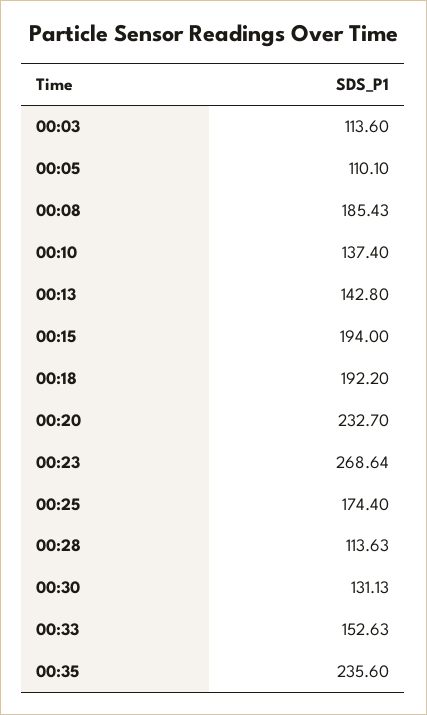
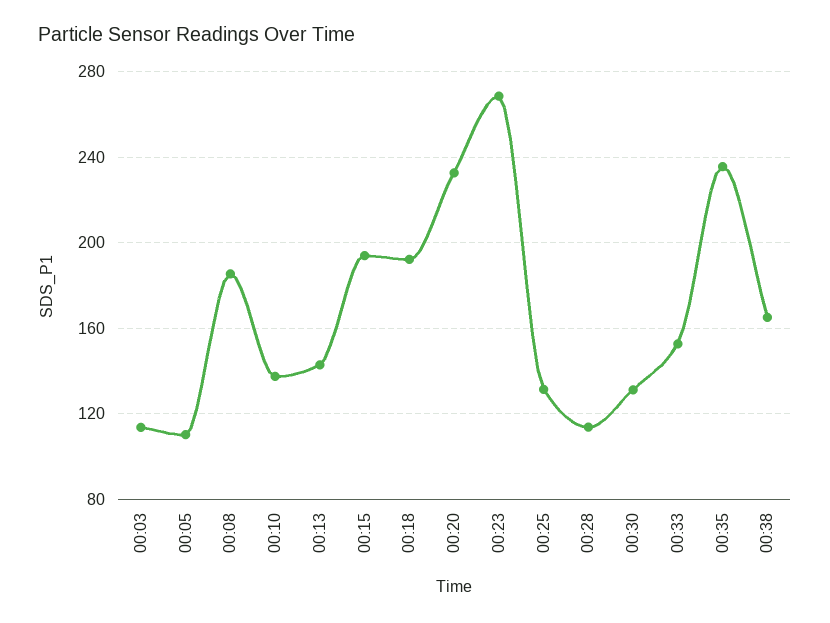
00:25: 174.4 -> 130
00:38: none -> 165

